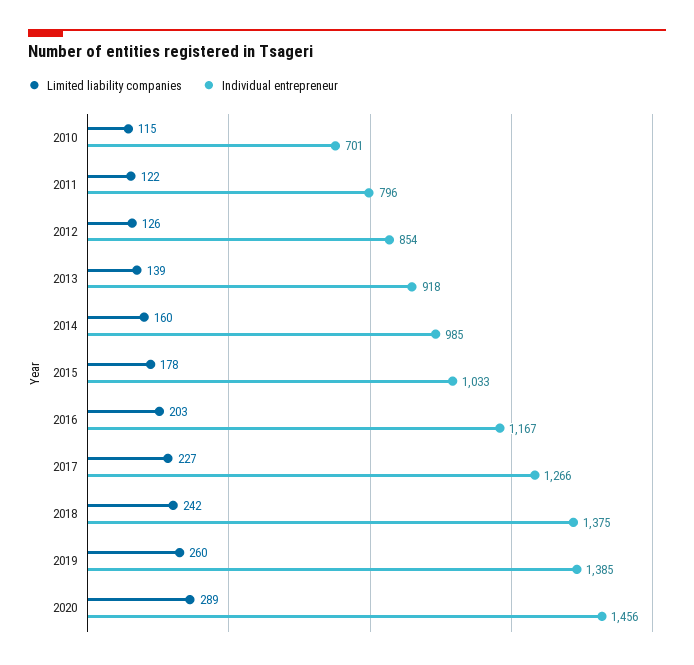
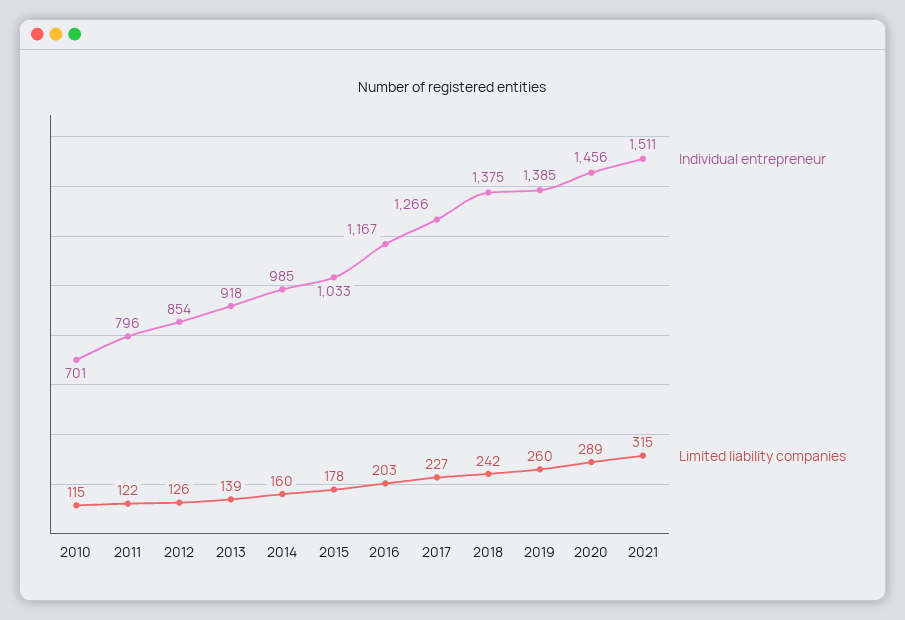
Individual entrepreneur, 2021: none -> 1511
Limited liability companies, 2021: none -> 315

